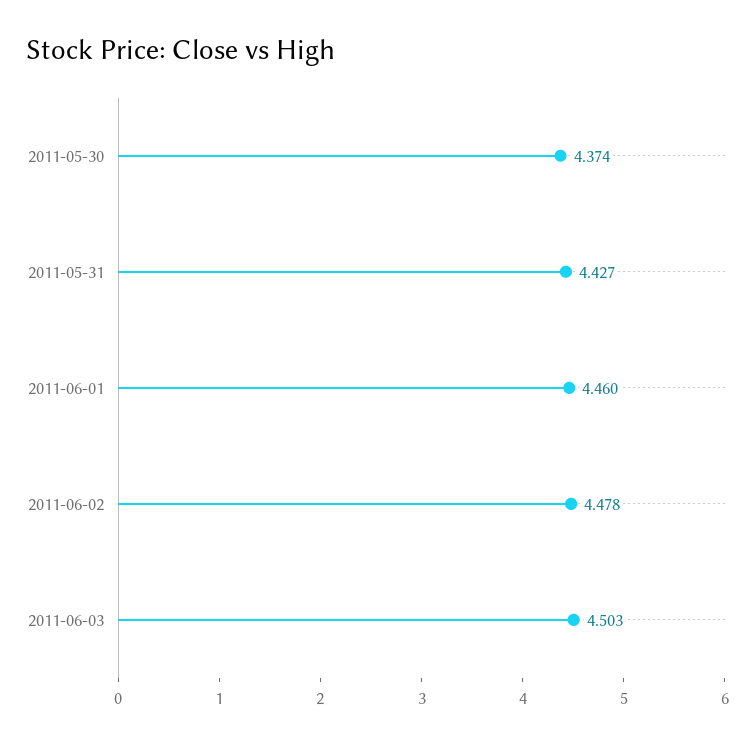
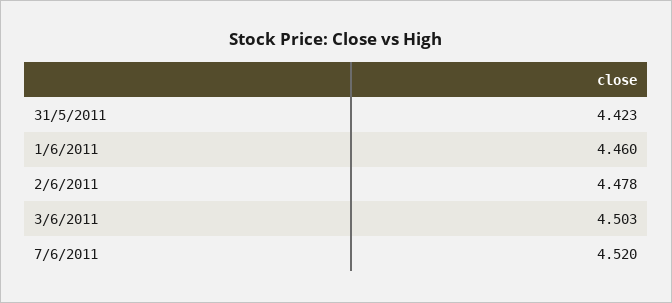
2011-05-30: 4.374 -> none
2011-05-31: 4.427 -> 4.423
7/6/2011: none -> 4.52

